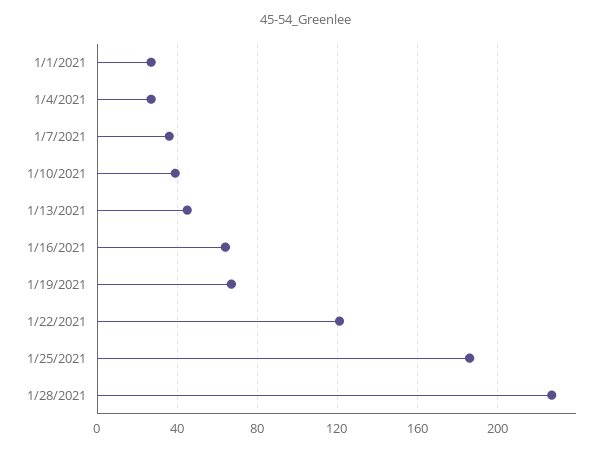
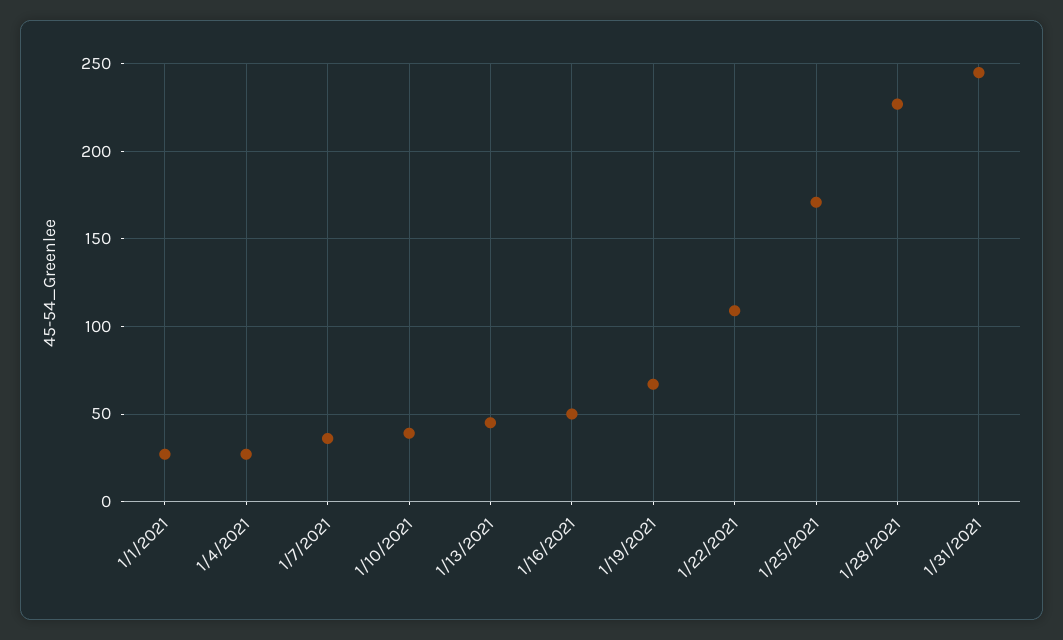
1/16/2021: 65 -> 50
1/22/2021: 120 -> 110
1/25/2021: 185 -> 170
1/31/2021: none -> 245

